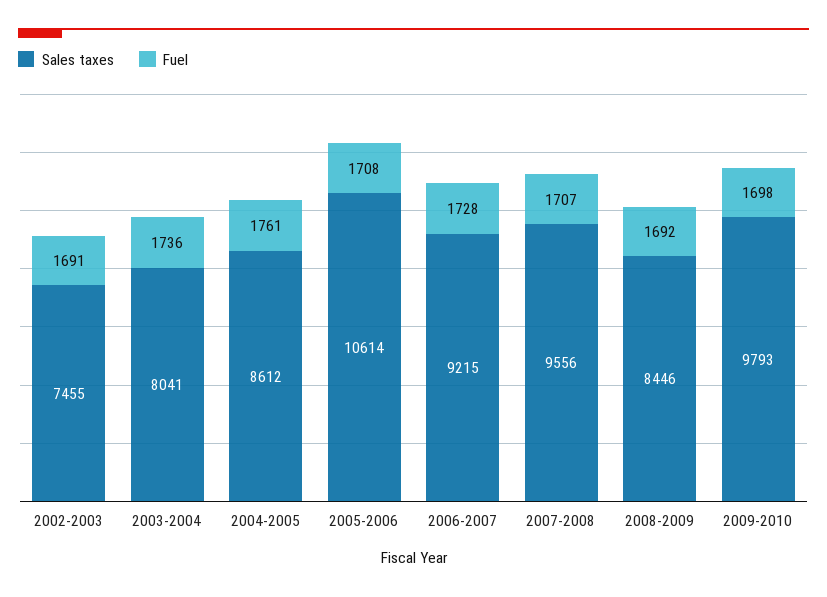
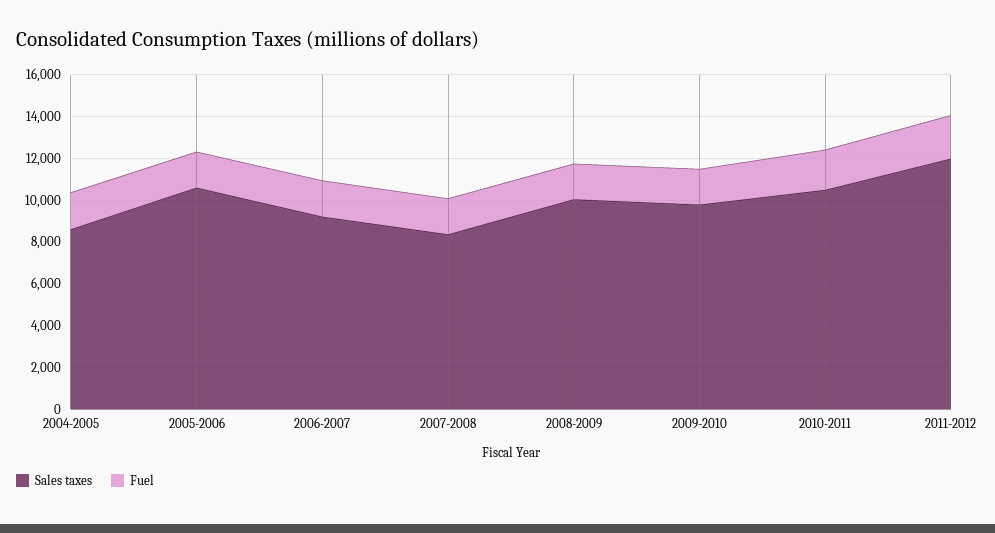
Sales taxes, 2002-2003: 7455 -> none
Fuel, 2002-2003: 1691 -> none
Sales taxes, 2003-2004: 8041 -> none
Fuel, 2003-2004: 1736 -> none
Sales taxes, 2007-2008: 9556 -> 8500
Sales taxes, 2008-2009: 8446 -> 10000
Sales taxes, 2010-2011: none -> 10500
Fuel, 2010-2011: none -> 2000
Sales taxes, 2011-2012: none -> 12000
Fuel, 2011-2012: none -> 2000

